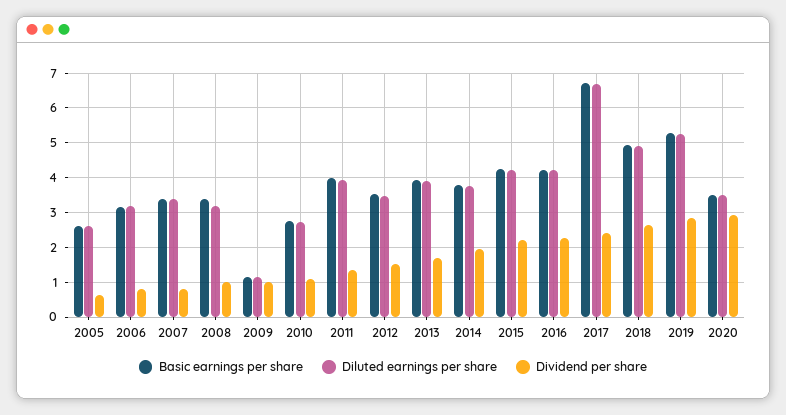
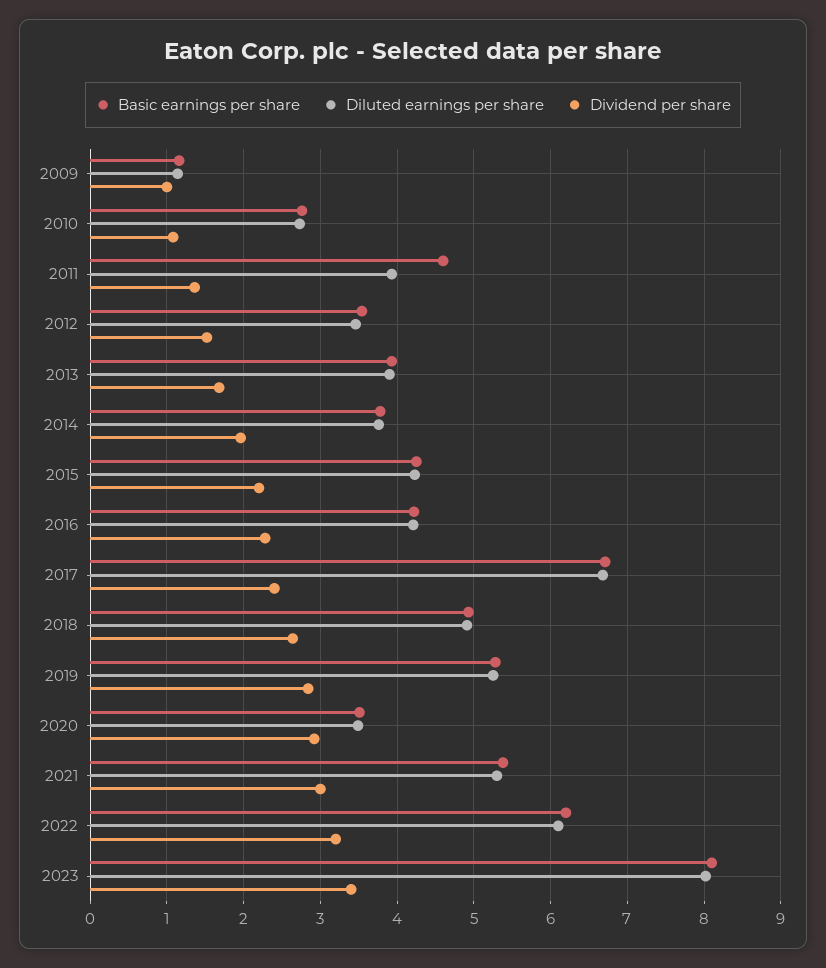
Basic earnings per share, 2005: 2.6 -> none
Diluted earnings per share, 2005: 2.6 -> none
Dividend per share, 2005: 0.6 -> none
Basic earnings per share, 2006: 3.2 -> none
Diluted earnings per share, 2006: 3.2 -> none
Dividend per share, 2006: 0.8 -> none
Basic earnings per share, 2007: 3.4 -> none
Diluted earnings per share, 2007: 3.4 -> none
Dividend per share, 2007: 0.8 -> none
Basic earnings per share, 2008: 3.4 -> none
Diluted earnings per share, 2008: 3.2 -> none
Dividend per share, 2008: 1 -> none
Basic earnings per share, 2011: 4 -> 4.6
Basic earnings per share, 2021: none -> 5.4
Diluted earnings per share, 2021: none -> 5.3
Dividend per share, 2021: none -> 3
Basic earnings per share, 2022: none -> 6.2
Diluted earnings per share, 2022: none -> 6.1
Dividend per share, 2022: none -> 3.2
Basic earnings per share, 2023: none -> 8.1
Diluted earnings per share, 2023: none -> 8
Dividend per share, 2023: none -> 3.4

